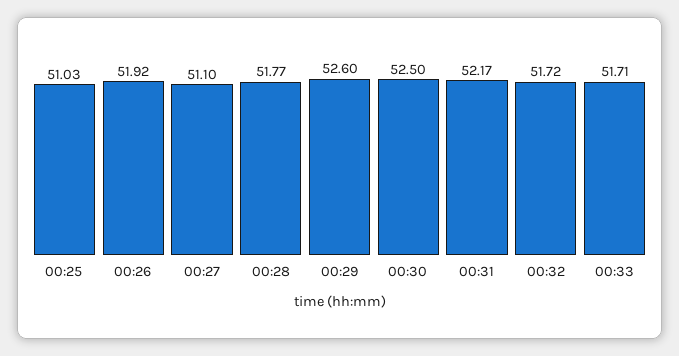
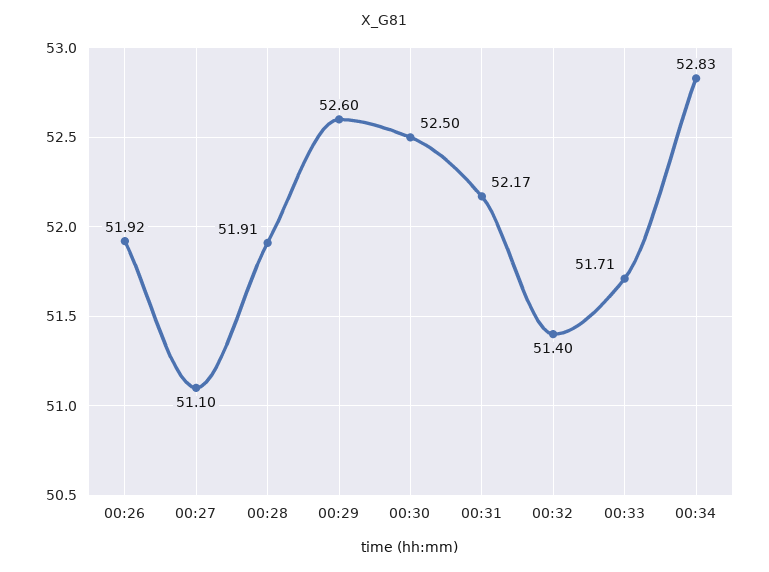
00:25: 51.03 -> none
00:28: 51.77 -> 51.91
00:32: 51.72 -> 51.4
00:34: none -> 52.83

